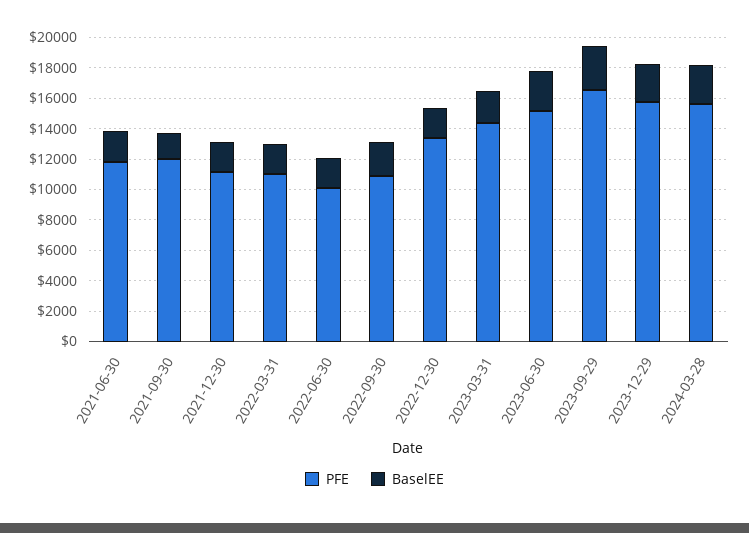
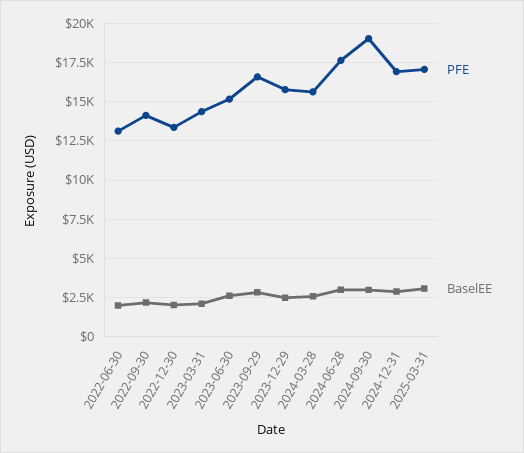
PFE, 2021-06-30: 12000 -> none
BaselEE, 2021-06-30: 2000 -> none
PFE, 2021-09-30: 12000 -> none
BaselEE, 2021-09-30: 2000 -> none
PFE, 2021-12-30: 11000 -> none
BaselEE, 2021-12-30: 2000 -> none
PFE, 2022-03-31: 11000 -> none
BaselEE, 2022-03-31: 2000 -> none
PFE, 2022-06-30: 10000 -> 13000
PFE, 2022-09-30: 11000 -> 14000
PFE, 2024-06-28: none -> 17500
BaselEE, 2024-06-28: none -> 3000
PFE, 2024-09-30: none -> 19000
BaselEE, 2024-09-30: none -> 3000
PFE, 2024-12-31: none -> 17000
BaselEE, 2024-12-31: none -> 3000
PFE, 2025-03-31: none -> 17000
BaselEE, 2025-03-31: none -> 3000

